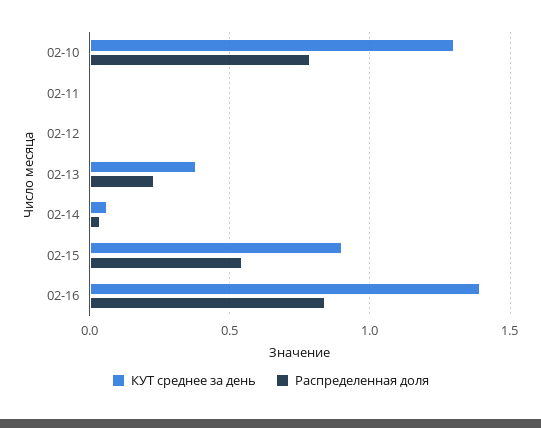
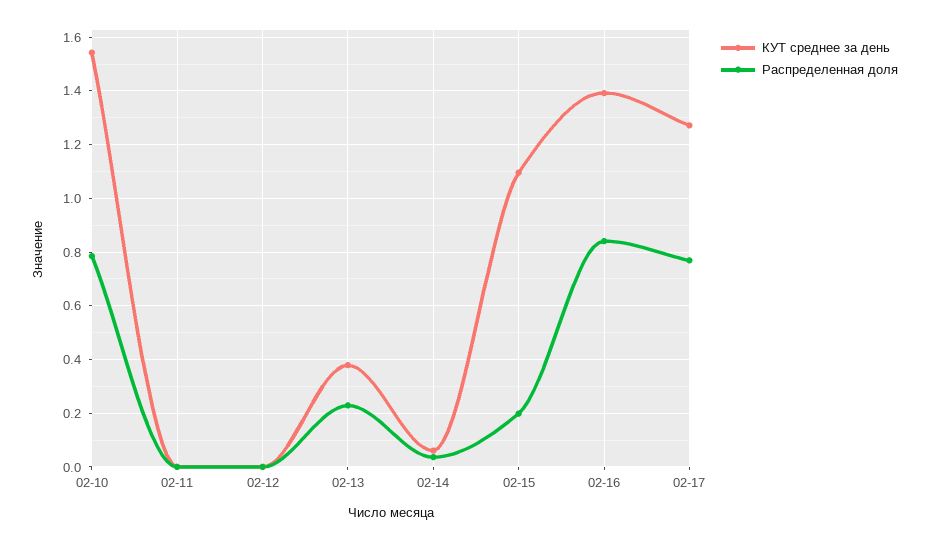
КУТ среднее за день, 02-10: 1.3 -> 1.55
КУТ среднее за день, 02-15: 0.9 -> 1.1
Распределенная доля, 02-15: 0.55 -> 0.2
КУТ среднее за день, 02-17: none -> 1.275
Распределенная доля, 02-17: none -> 0.775

